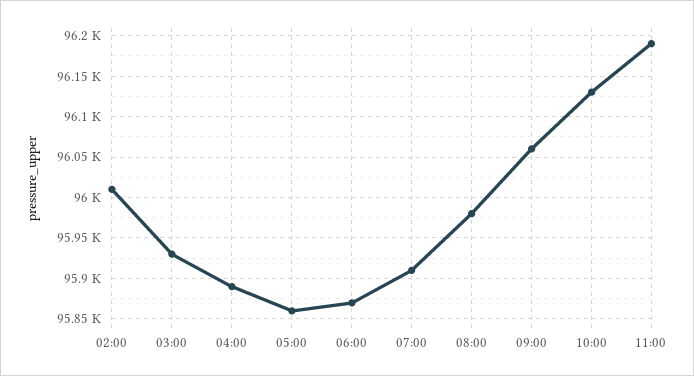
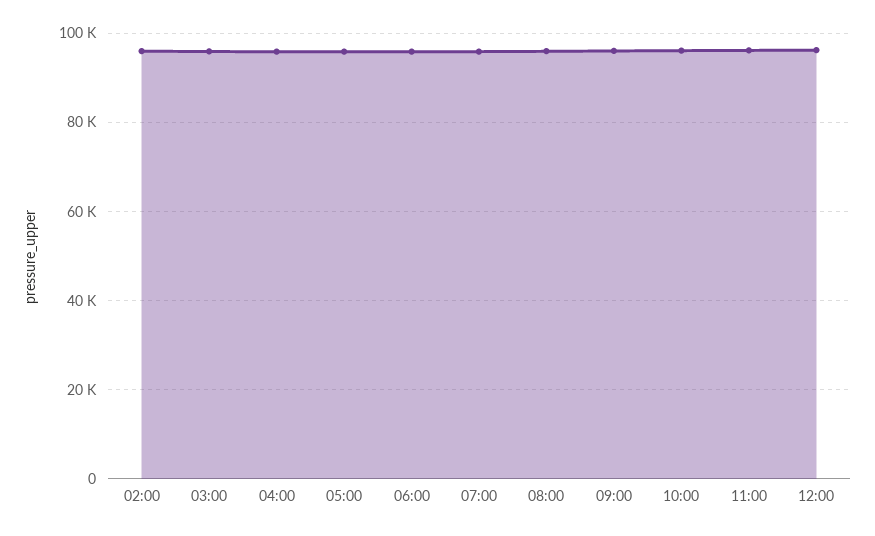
12:00: none -> 96000

